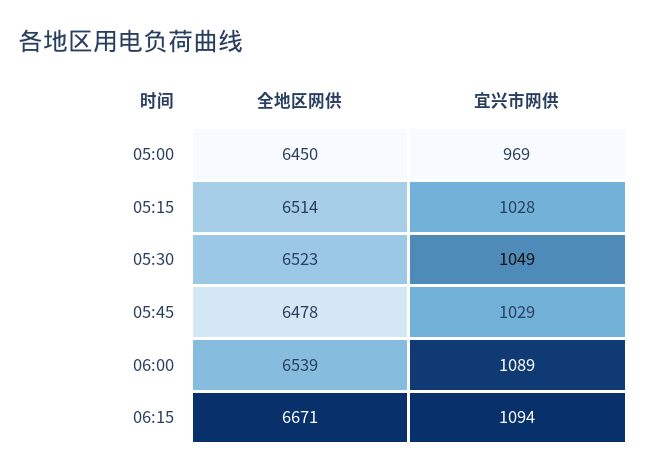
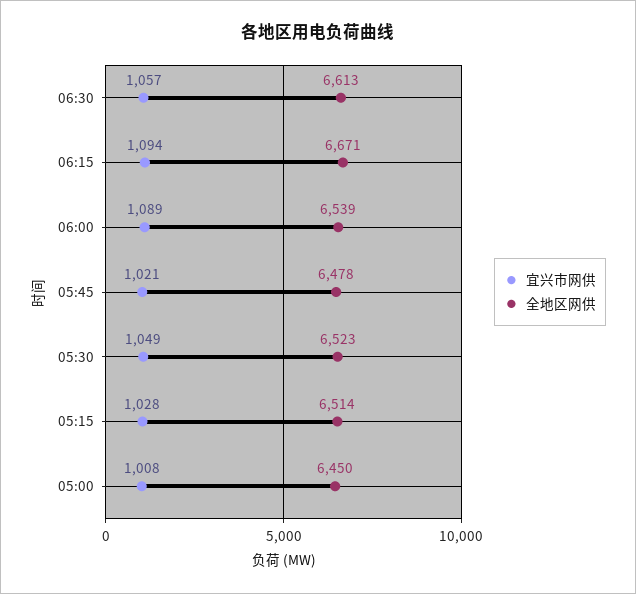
宜兴市网供, 05:00: 969 -> 1008
宜兴市网供, 05:45: 1029 -> 1021
宜兴市网供, 06:30: none -> 1057
全地区网供, 06:30: none -> 6613

